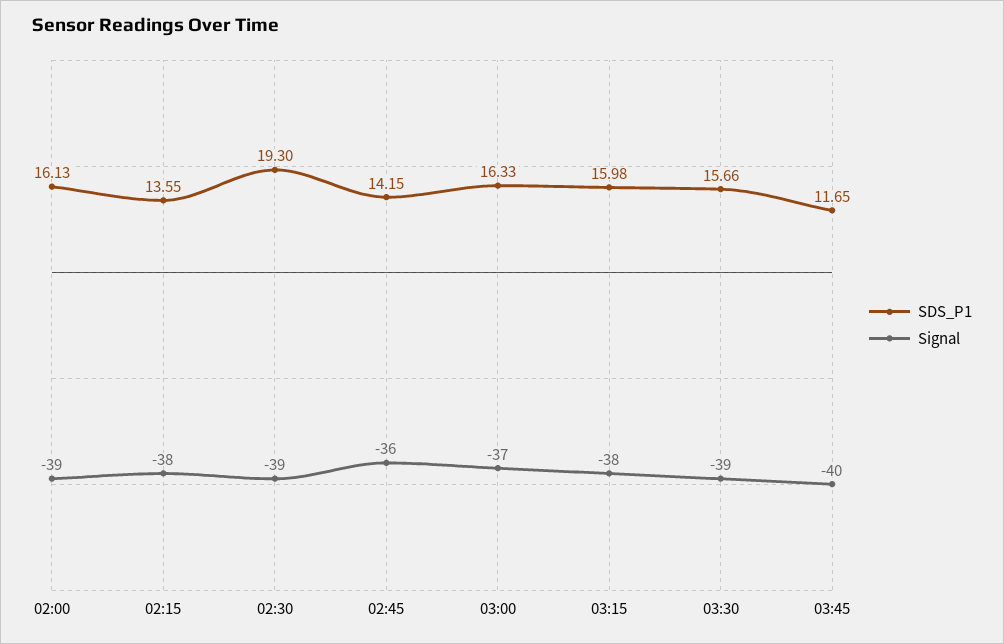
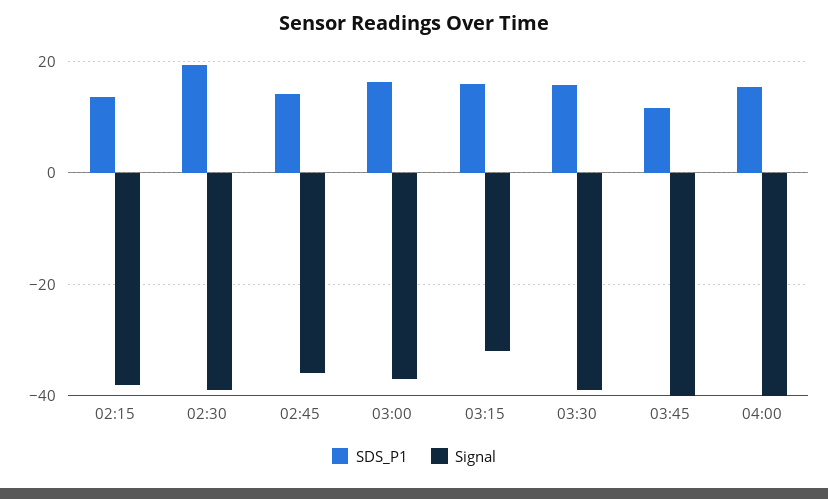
SDS_P1, 02:00: 16.13 -> none
Signal, 02:00: -39 -> none
Signal, 03:15: -38 -> -32
SDS_P1, 04:00: none -> 16
Signal, 04:00: none -> -40

